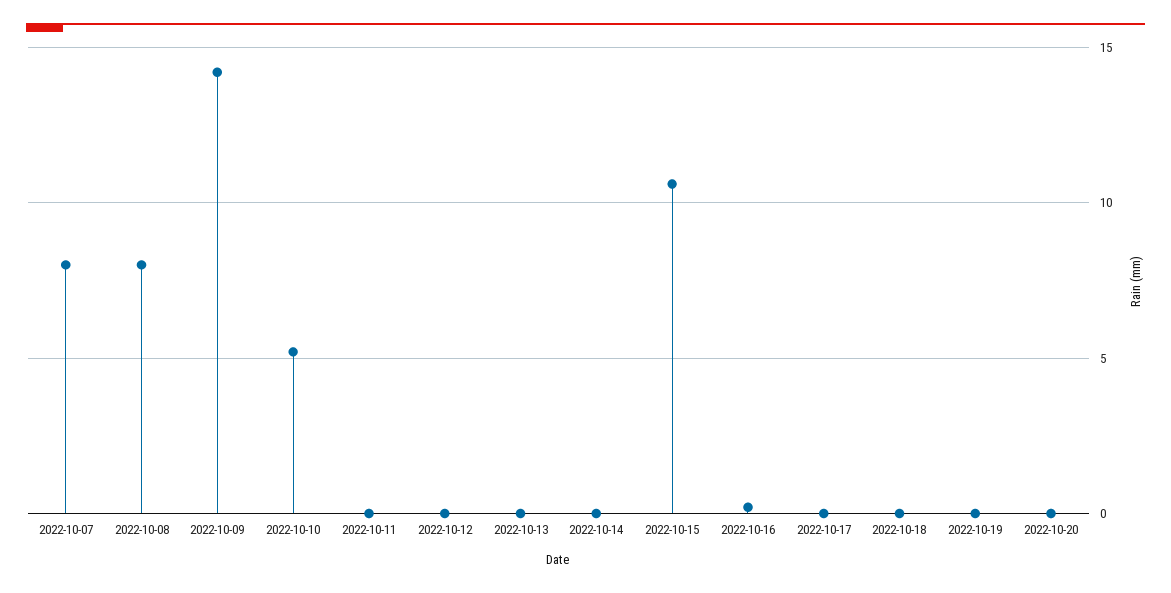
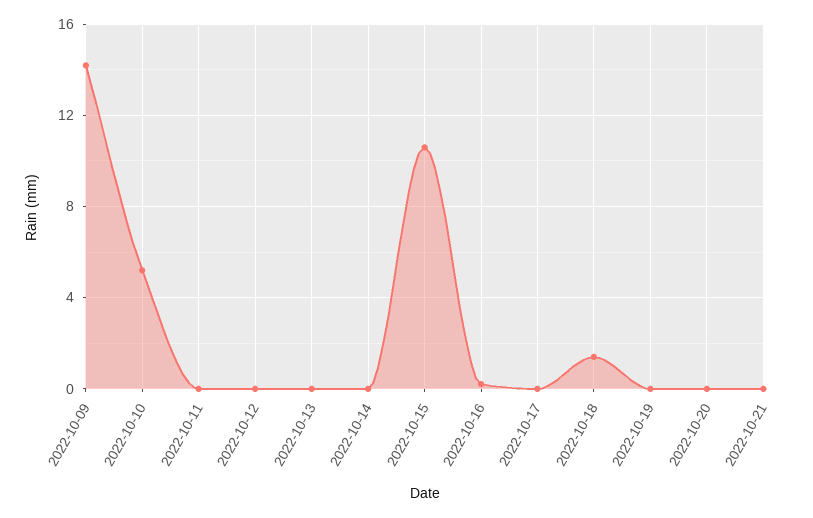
2022-10-07: 8 -> none
2022-10-08: 8 -> none
2022-10-18: 0 -> 1.5
2022-10-21: none -> 0

